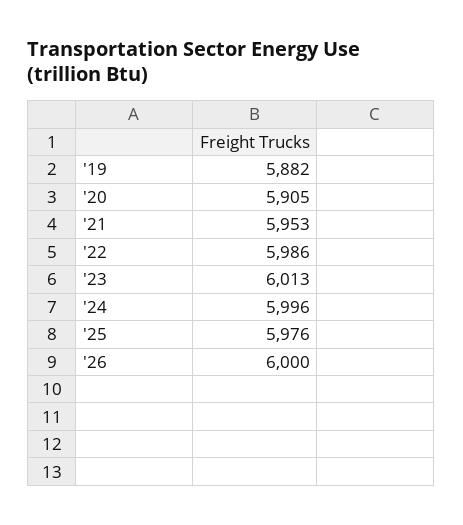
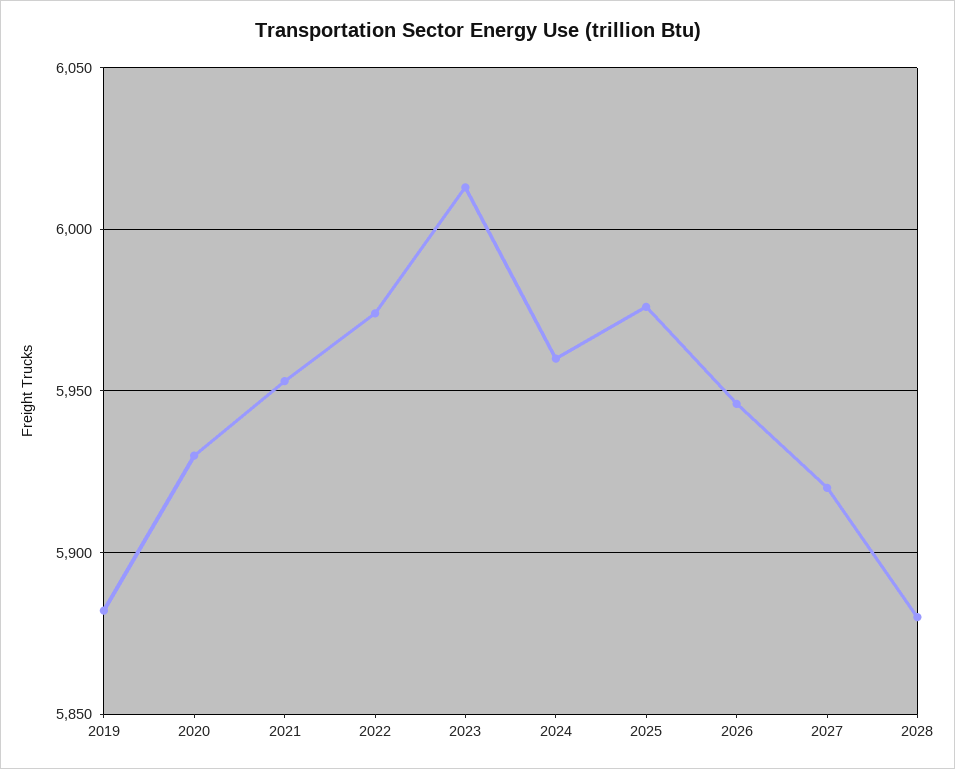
'20: 5905 -> 5930
'22: 5986 -> 5975
'24: 5996 -> 5960
'26: 6000 -> 5945
2027: none -> 5920
2028: none -> 5880

